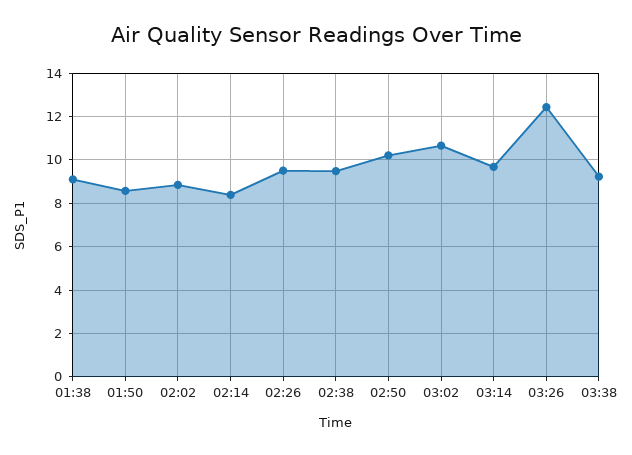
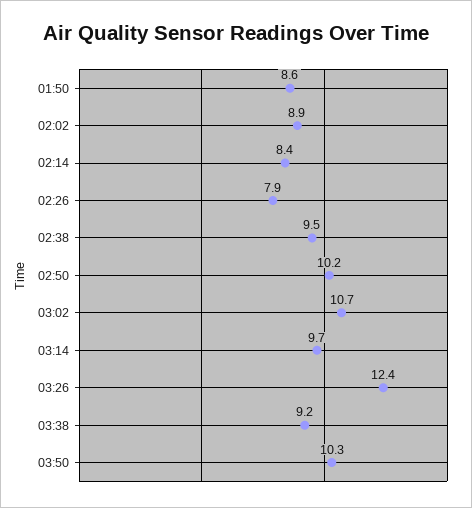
01:38: 9 -> none
02:26: 9.5 -> 7.9
03:50: none -> 10.3

